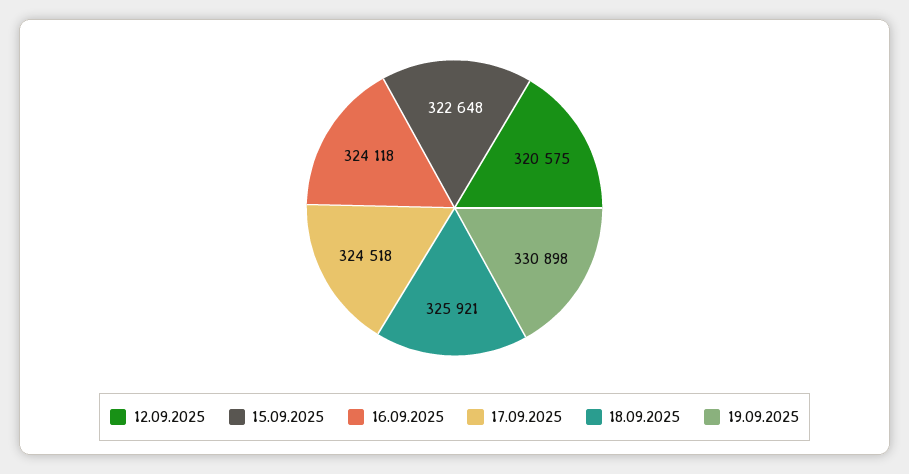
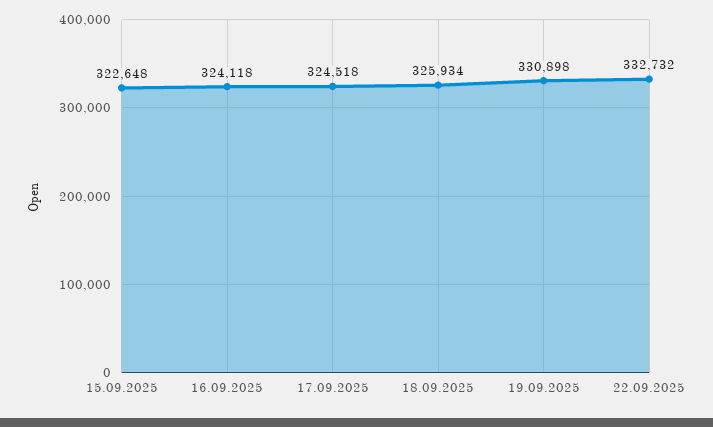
12.09.2025: 320575 -> none
18.09.2025: 325921 -> 325934
22.09.2025: none -> 332732

